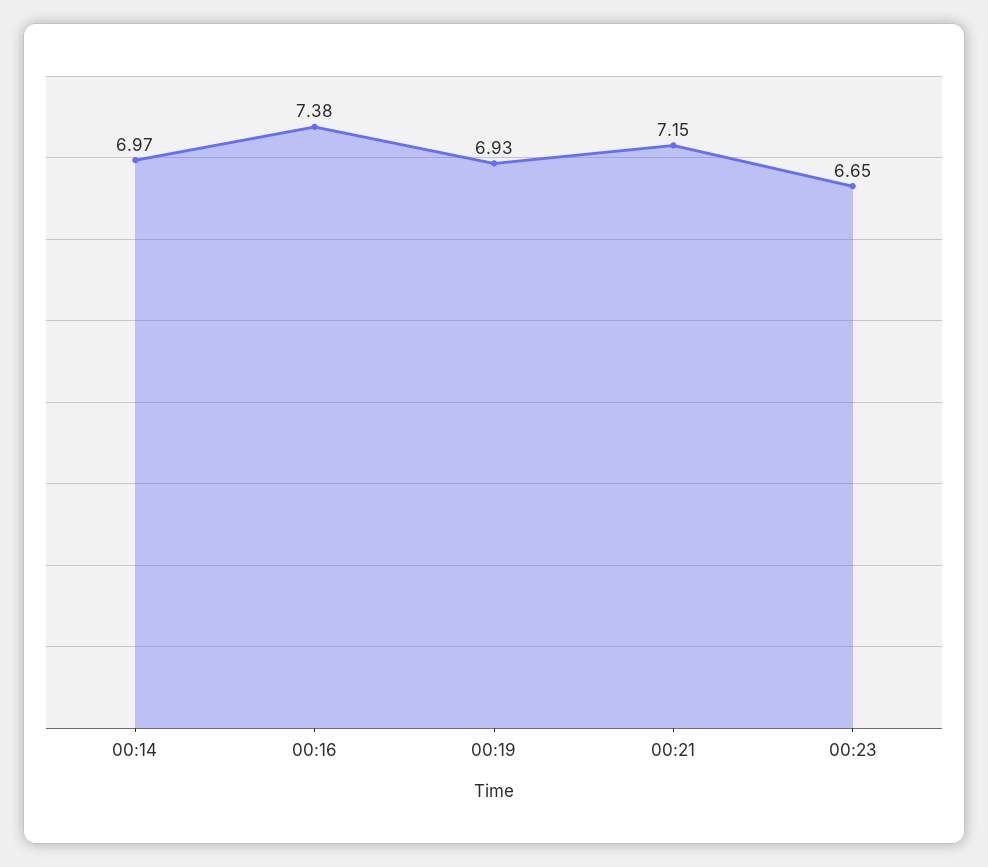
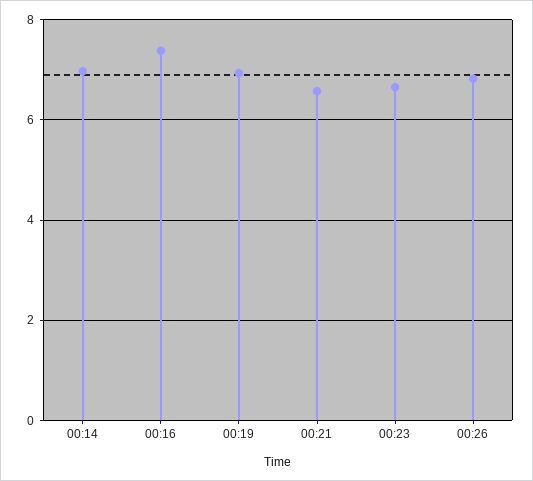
00:21: 7.15 -> 6.6
00:26: none -> 6.8

